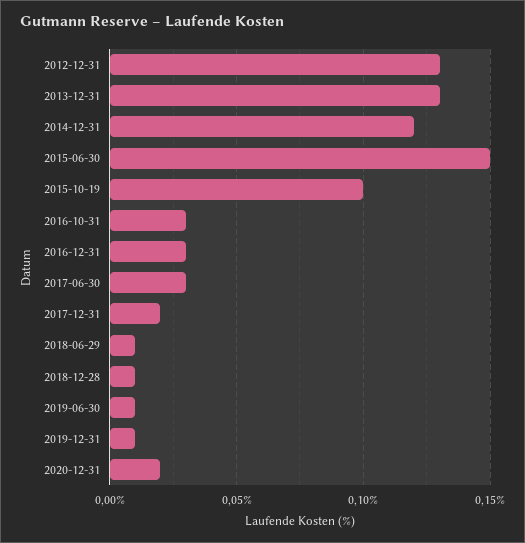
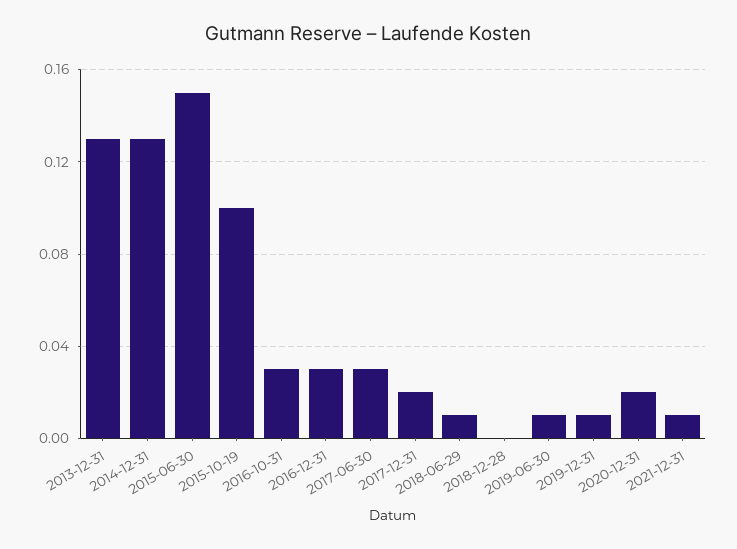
2012-12-31: 0.13 -> none
2014-12-31: 0.12 -> 0.13
2018-12-28: 0.01 -> 0
2021-12-31: none -> 0.01

